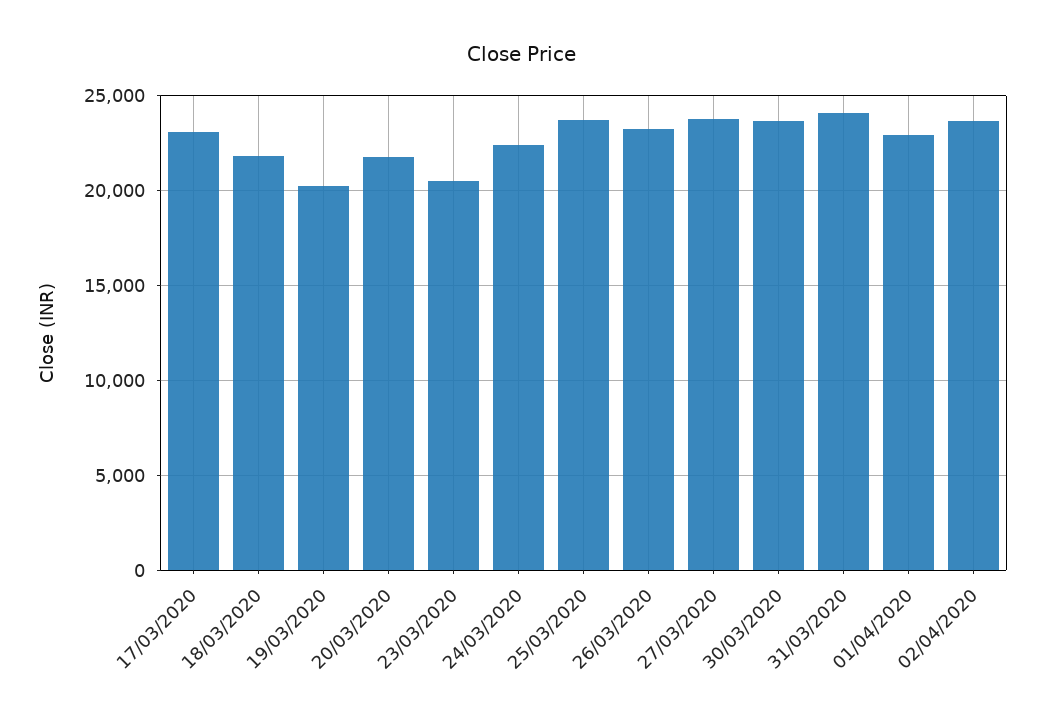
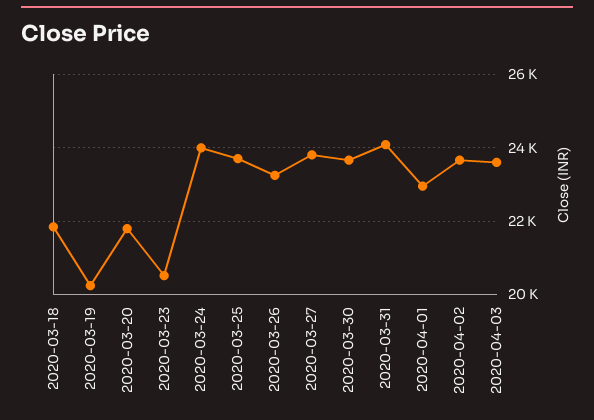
17/03/2020: 23000 -> none
24/03/2020: 22500 -> 24000
2020-04-03: none -> 23600

